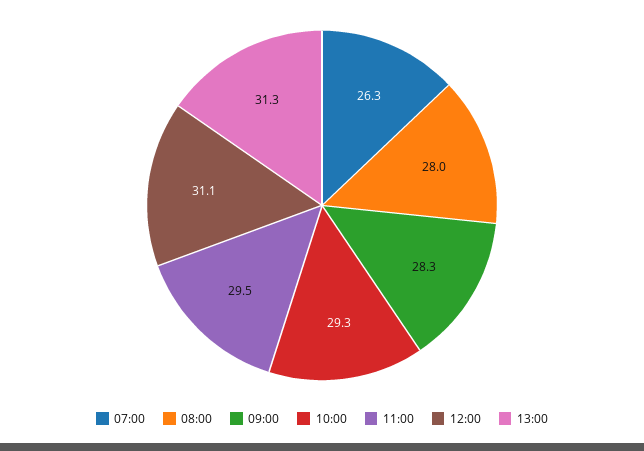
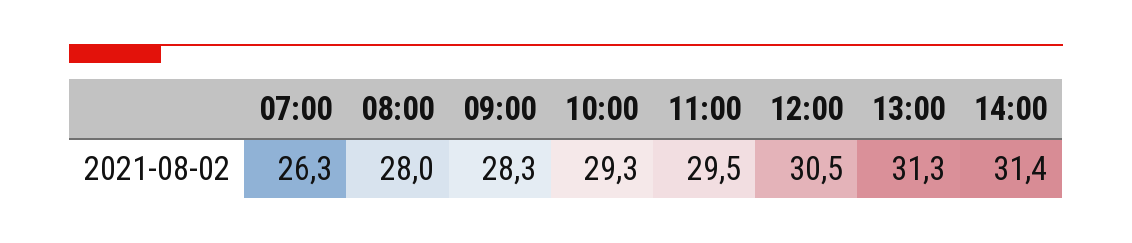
12:00: 31.1 -> 30.5
14:00: none -> 31.4

